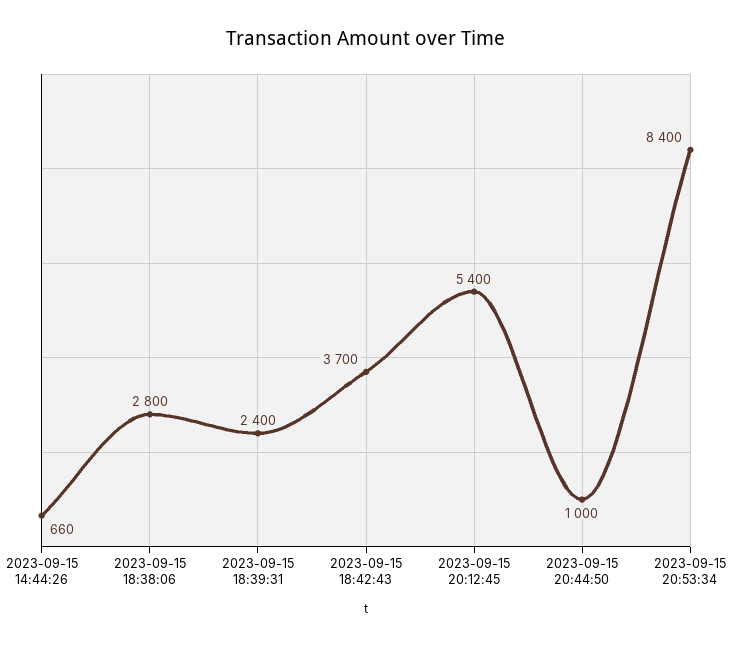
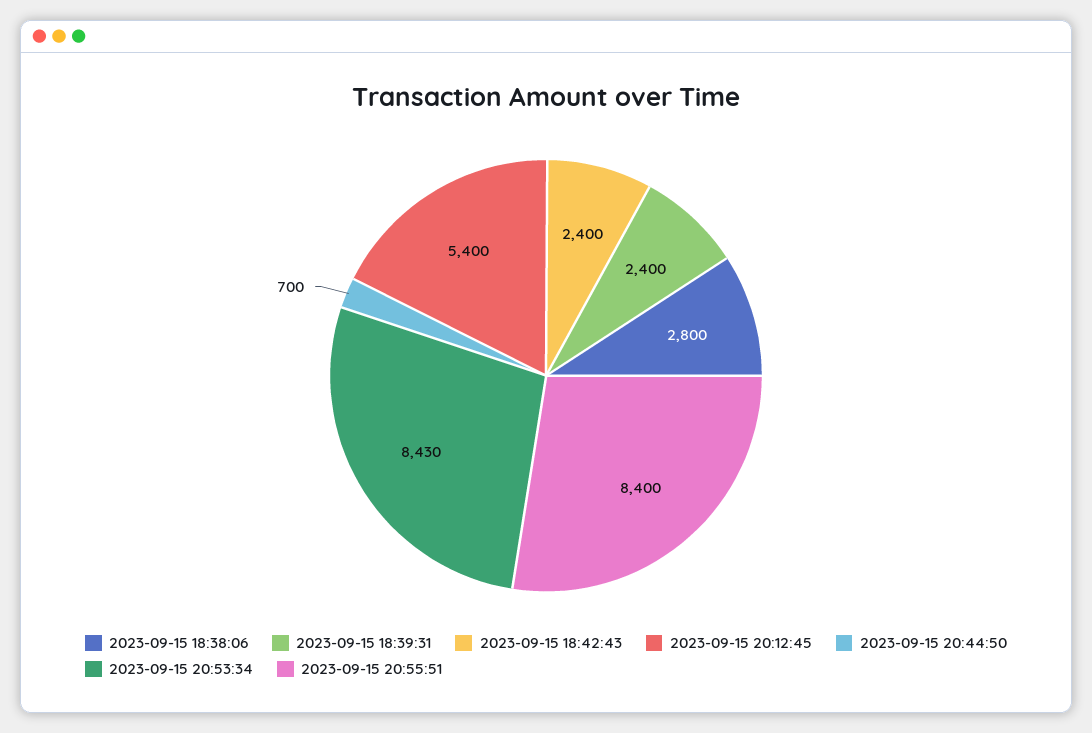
2023-09-15 14:44:26: 660 -> none
2023-09-15 18:42:43: 3700 -> 2400
2023-09-15 20:44:50: 1000 -> 700
2023-09-15 20:53:34: 8400 -> 8430
2023-09-15 20:55:51: none -> 8400

